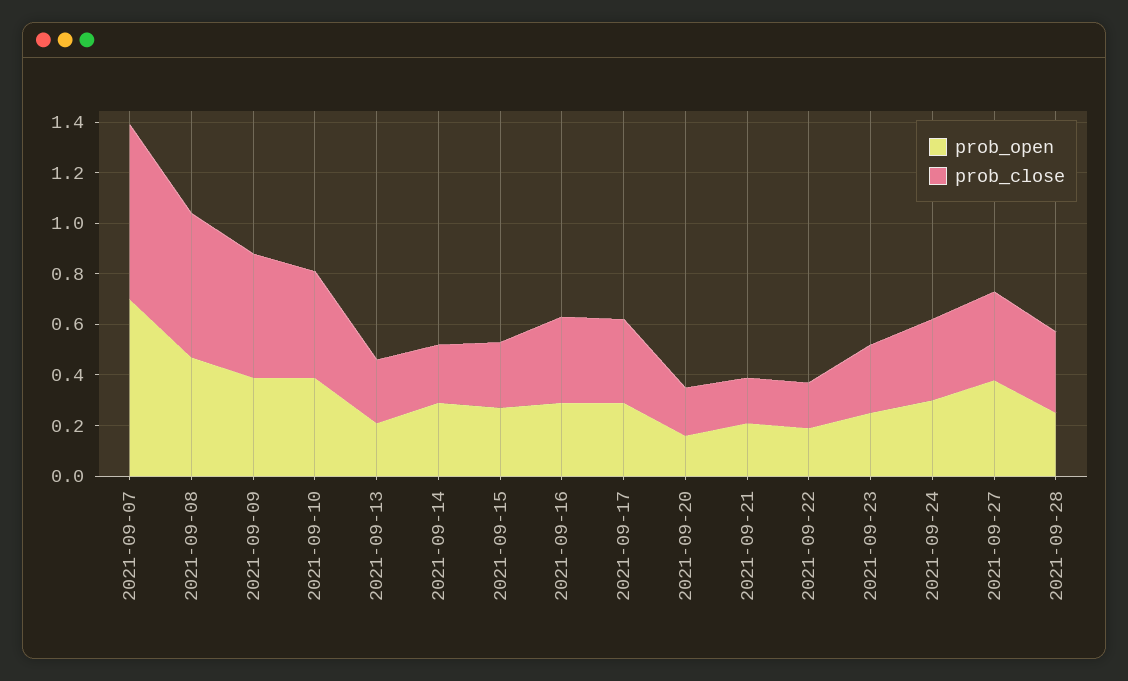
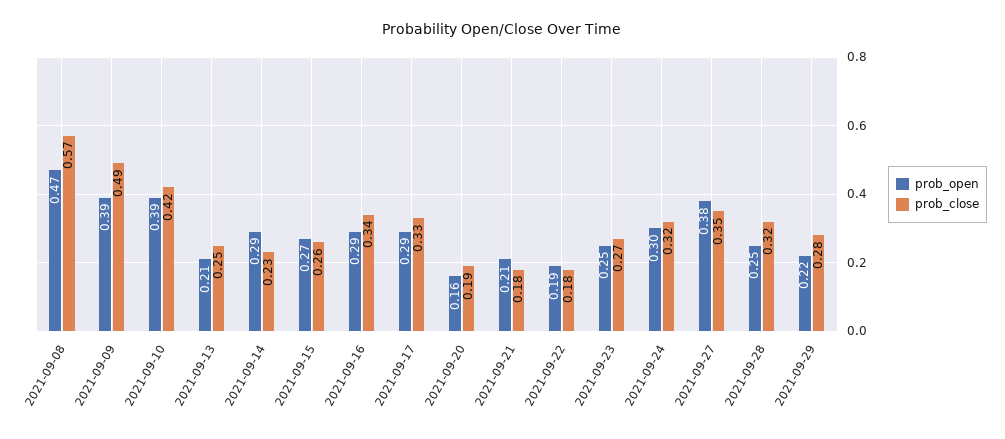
prob_open, 2021-09-07: 0.7 -> none
prob_close, 2021-09-07: 0.7 -> none
prob_open, 2021-09-29: none -> 0.22
prob_close, 2021-09-29: none -> 0.28

